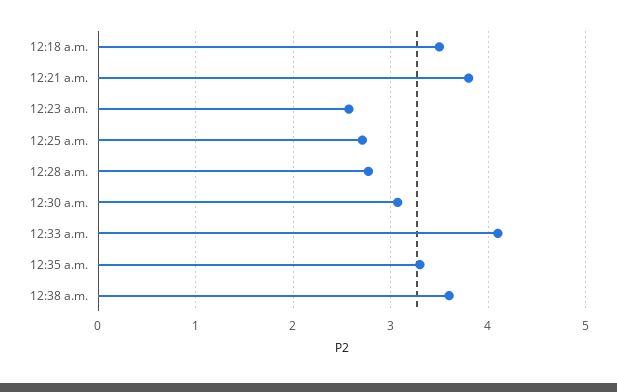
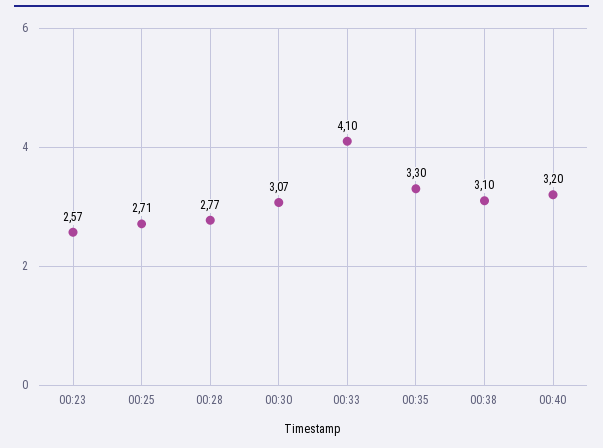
12:18 a.m.: 3.5 -> none
12:21 a.m.: 3.8 -> none
12:38 a.m.: 3.6 -> 3.1
00:40: none -> 3.2

